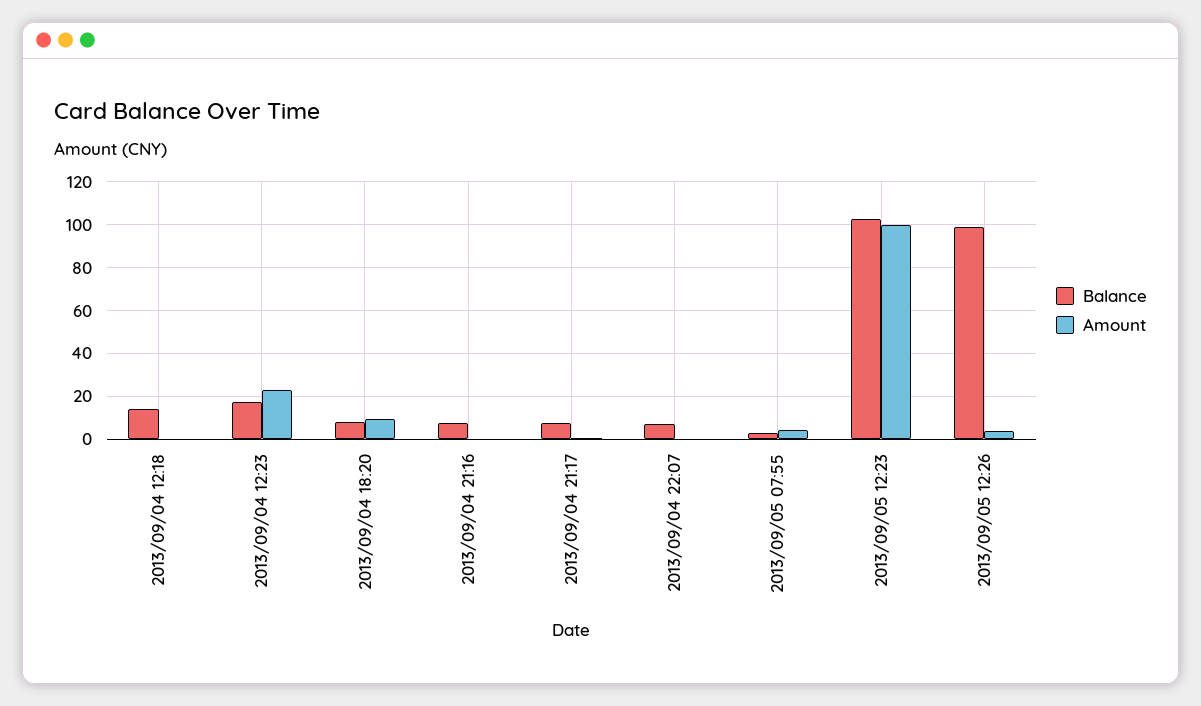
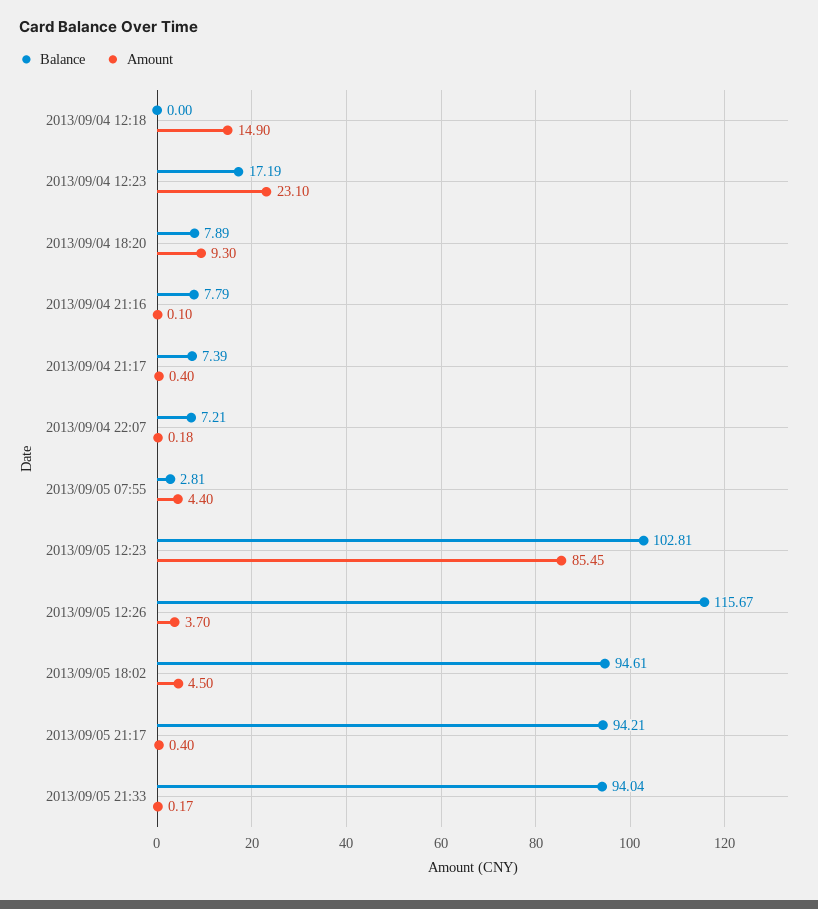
Balance, 2013/09/04 12:18: 15 -> 0
Amount, 2013/09/04 12:18: 0 -> 14.9
Amount, 2013/09/05 12:23: 100 -> 85.45
Balance, 2013/09/05 12:26: 100 -> 115.67
Balance, 2013/09/05 18:02: none -> 94.61
Amount, 2013/09/05 18:02: none -> 4.5
Balance, 2013/09/05 21:17: none -> 94.21
Amount, 2013/09/05 21:17: none -> 0.4
Balance, 2013/09/05 21:33: none -> 94.04
Amount, 2013/09/05 21:33: none -> 0.17

